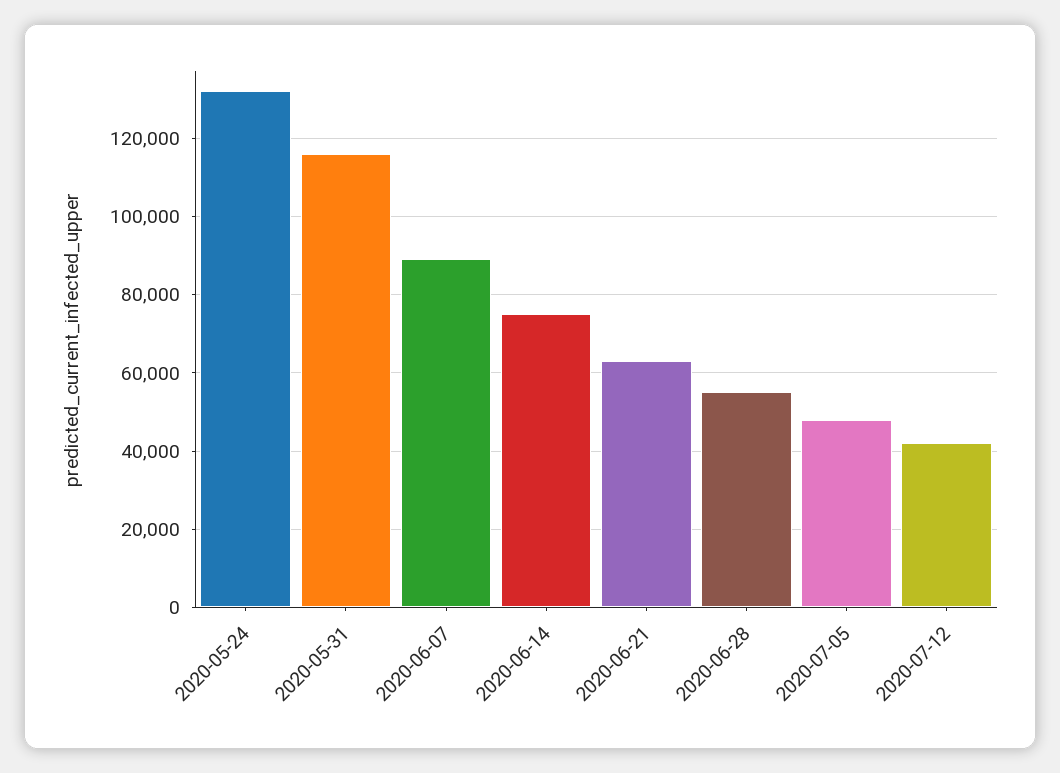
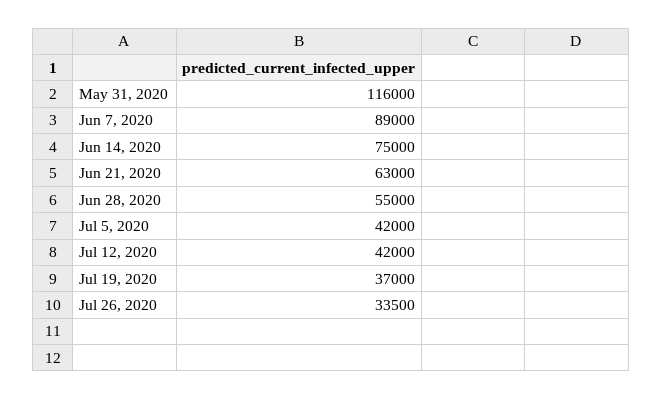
2020-05-24: 132000 -> none
2020-07-05: 48000 -> 42000
Jul 19, 2020: none -> 37000
Jul 26, 2020: none -> 33500

